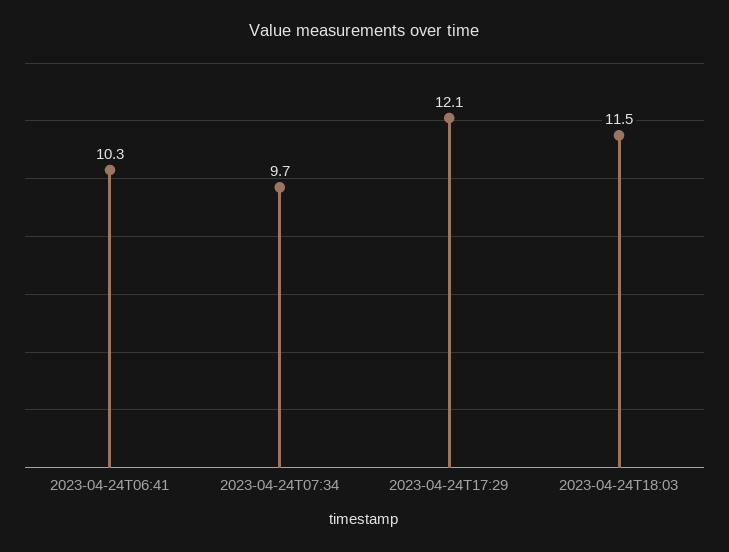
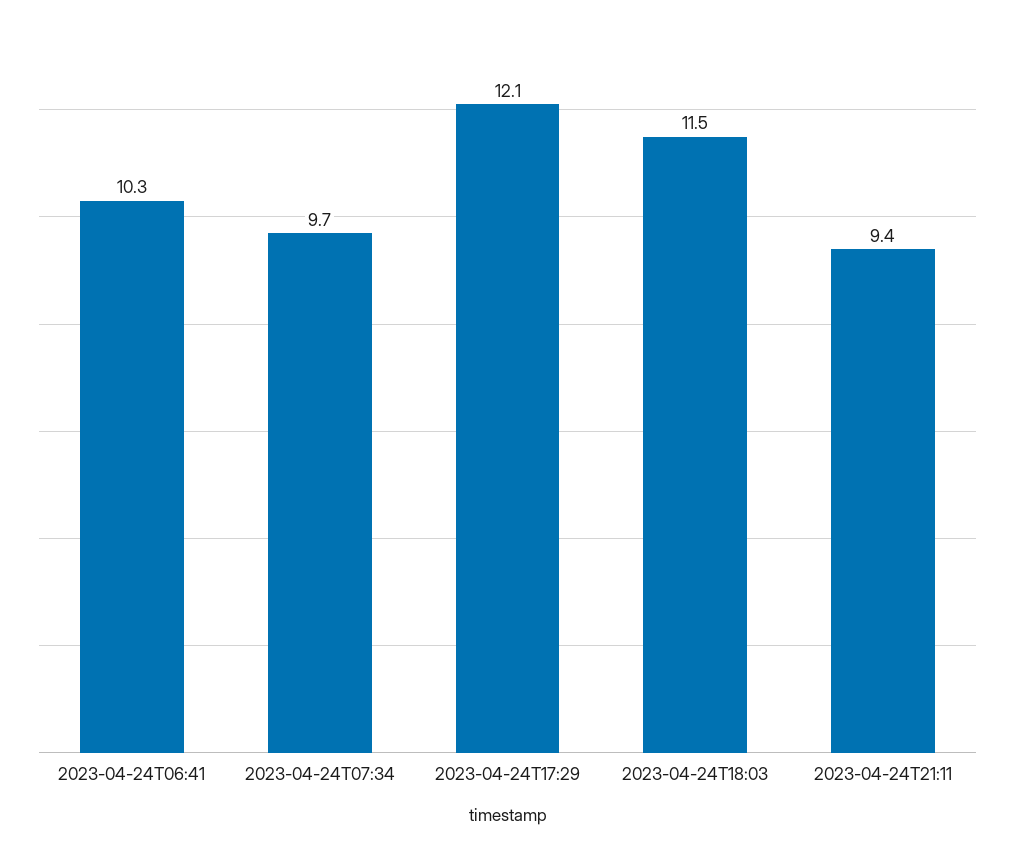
2023-04-24T21:11: none -> 9.4

